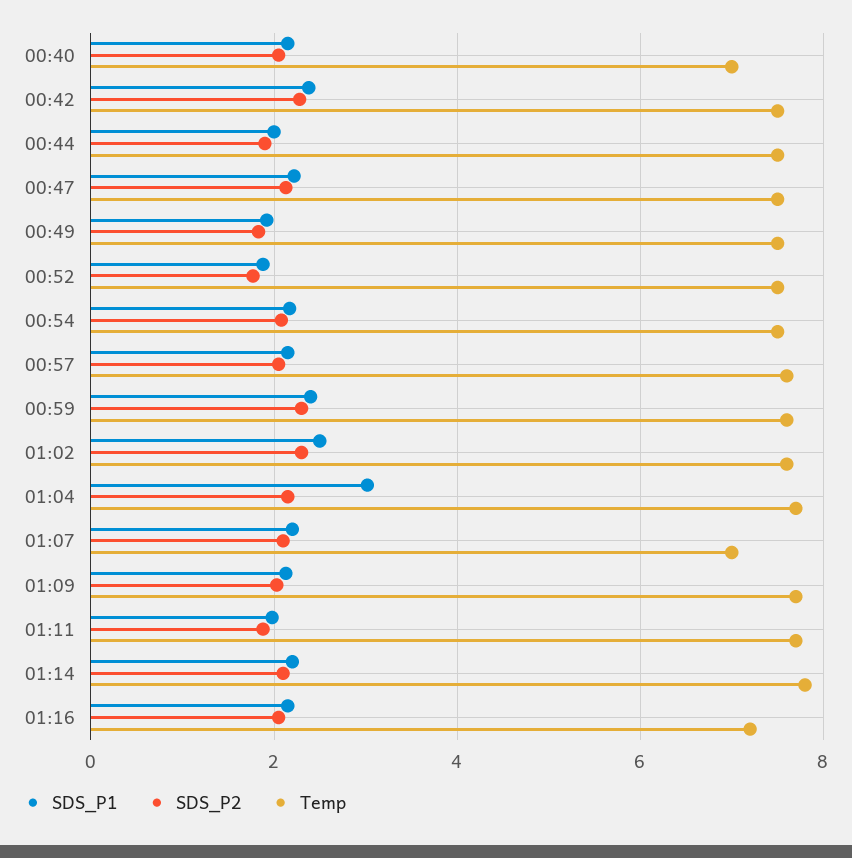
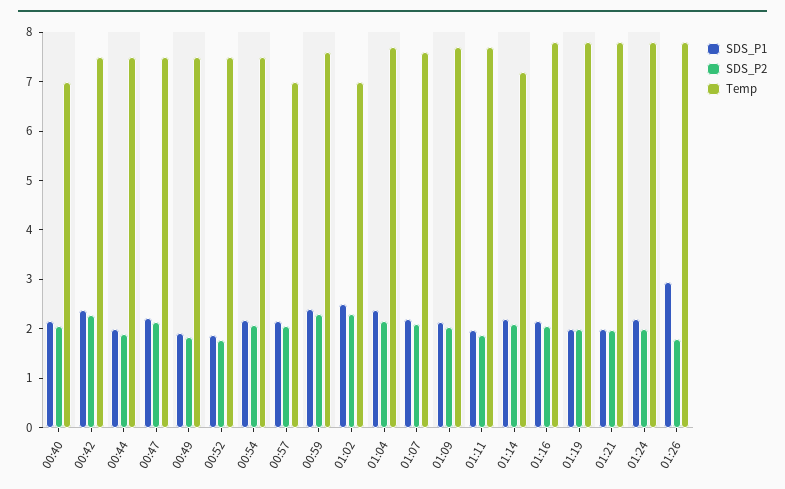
Temp, 00:57: 7.6 -> 7
Temp, 01:02: 7.6 -> 7
SDS_P1, 01:04: 3 -> 2.4
Temp, 01:07: 7 -> 7.6
Temp, 01:14: 7.8 -> 7.2
Temp, 01:16: 7.2 -> 7.8
SDS_P1, 01:19: none -> 2
SDS_P2, 01:19: none -> 2
Temp, 01:19: none -> 7.8
SDS_P1, 01:21: none -> 2
SDS_P2, 01:21: none -> 2
Temp, 01:21: none -> 7.8
SDS_P1, 01:24: none -> 2.2
SDS_P2, 01:24: none -> 2
Temp, 01:24: none -> 7.8
SDS_P1, 01:26: none -> 3
SDS_P2, 01:26: none -> 1.8
Temp, 01:26: none -> 7.8

